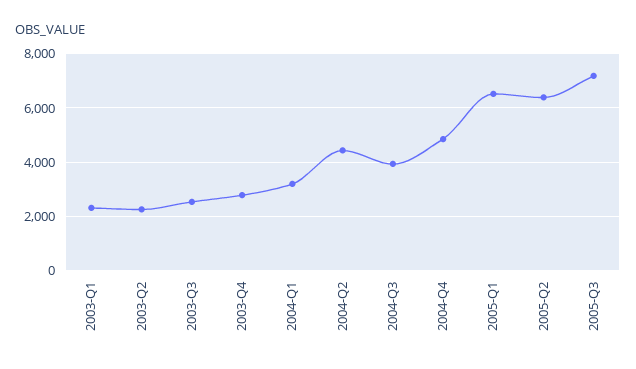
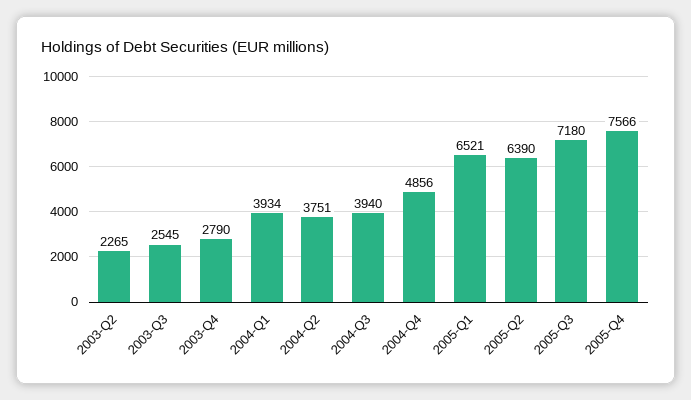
2003-Q1: 2250 -> none
2004-Q1: 3250 -> 3934
2004-Q2: 4500 -> 3751
2005-Q4: none -> 7566

